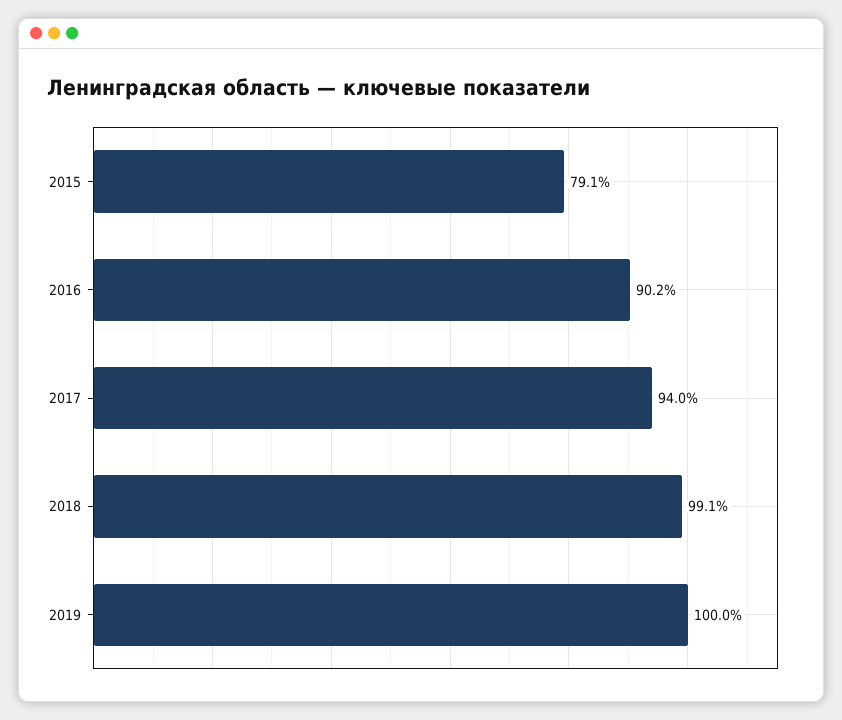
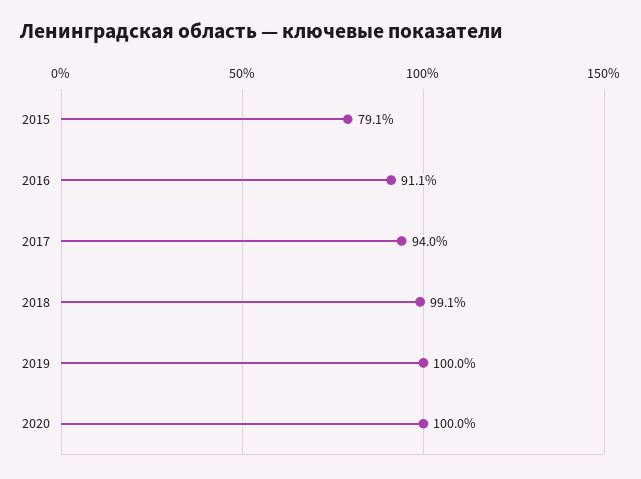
2016: 90.2 -> 91.1
2020: none -> 100

